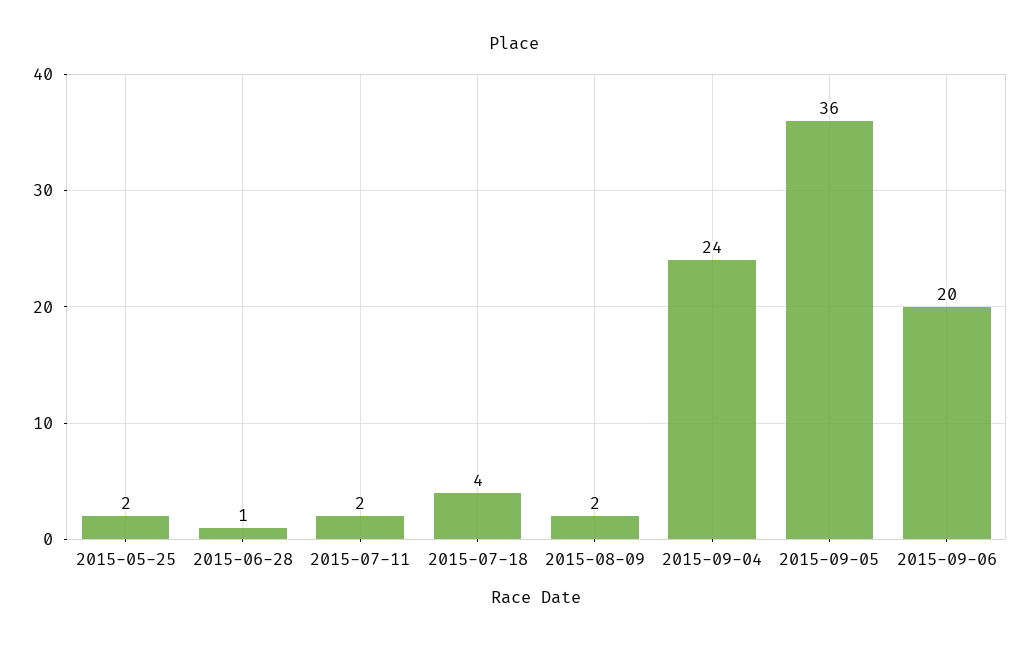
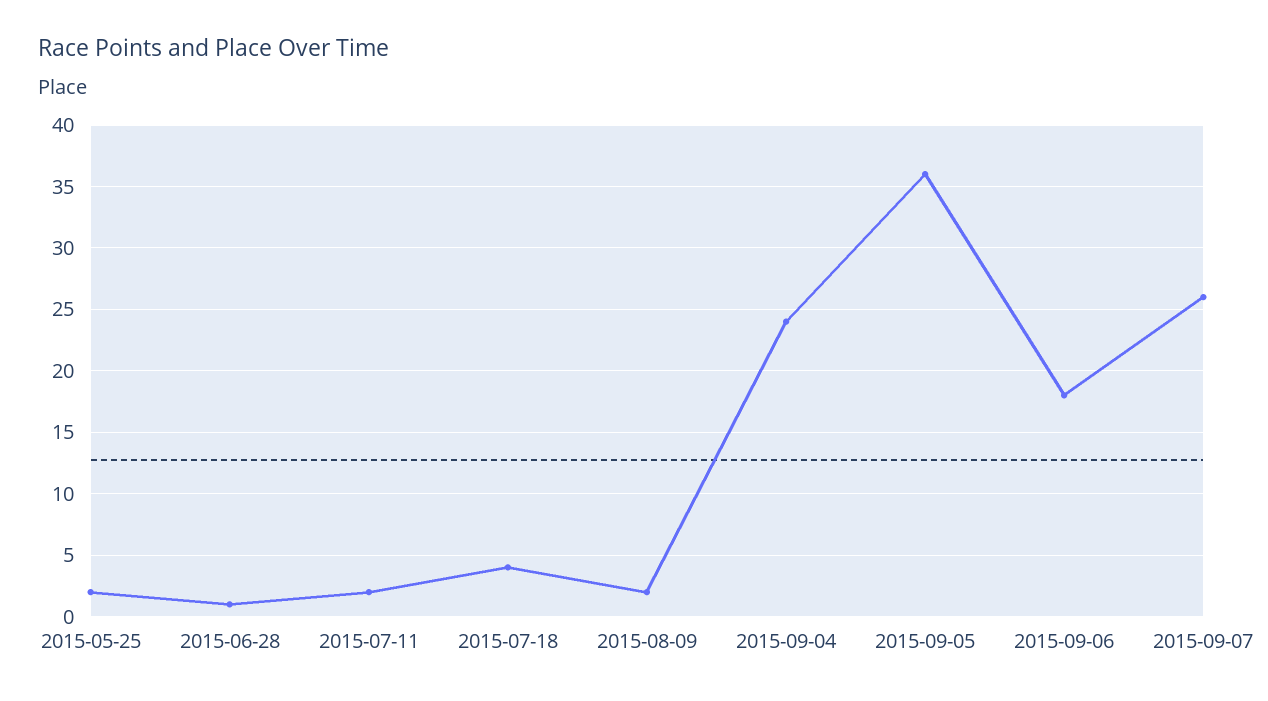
2015-09-06: 20 -> 18
2015-09-07: none -> 26

